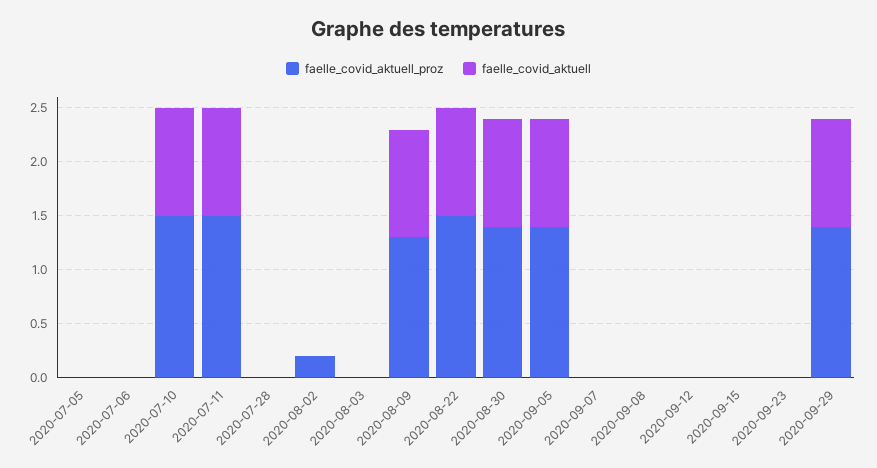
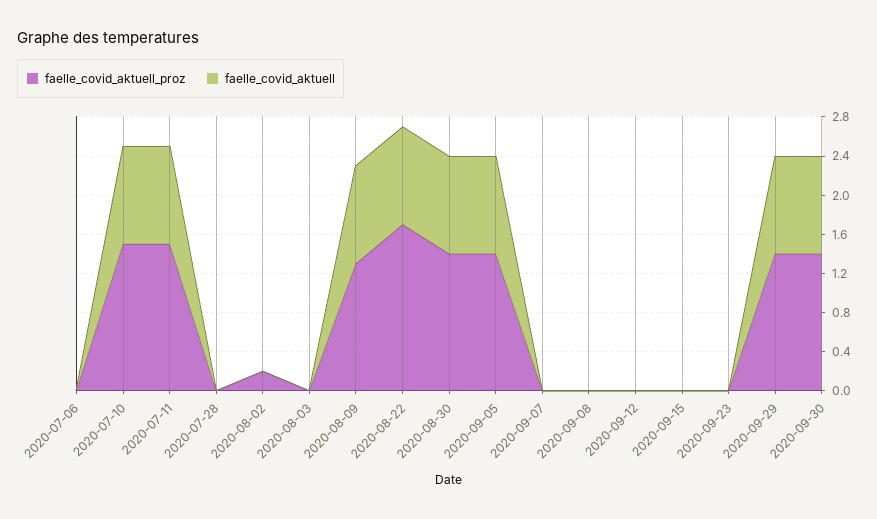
faelle_covid_aktuell_proz, 2020-07-05: 0 -> none
faelle_covid_aktuell, 2020-07-05: 0 -> none
faelle_covid_aktuell_proz, 2020-08-22: 1.5 -> 1.7
faelle_covid_aktuell_proz, 2020-09-30: none -> 1.4
faelle_covid_aktuell, 2020-09-30: none -> 1

